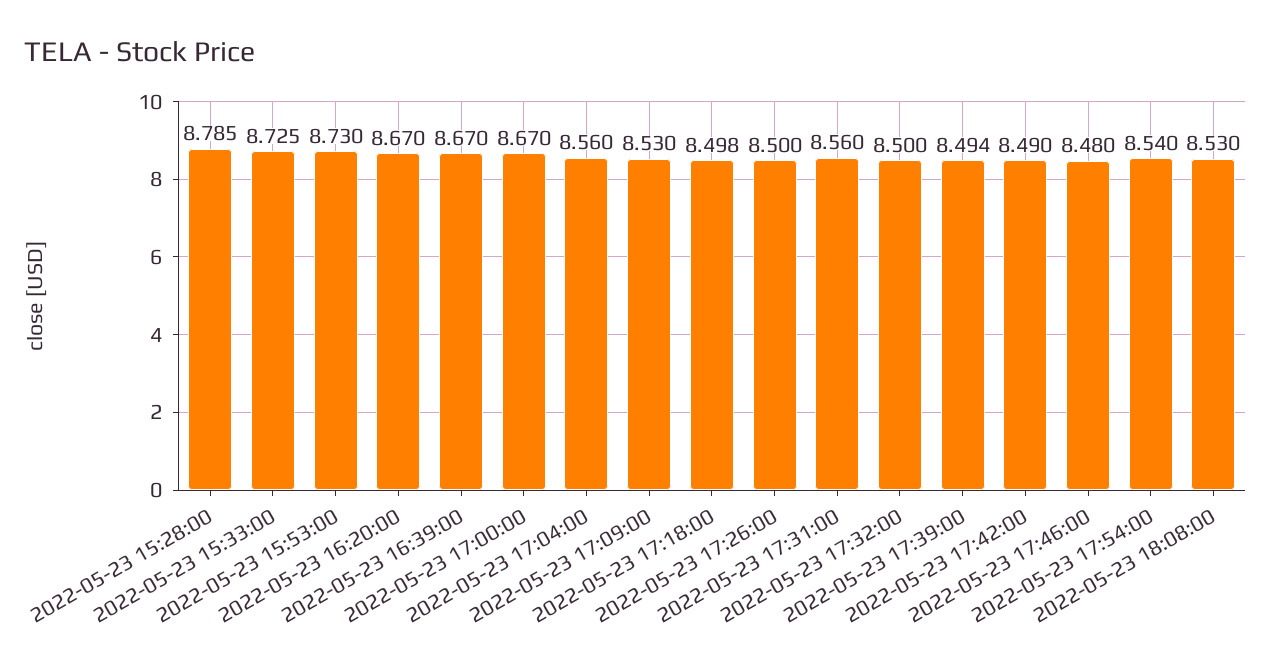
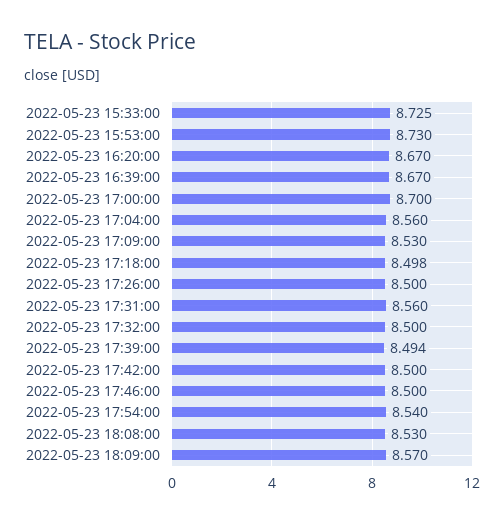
2022-05-23 15:28:00: 8.785 -> none
2022-05-23 17:00:00: 8.67 -> 8.7
2022-05-23 17:42:00: 8.49 -> 8.5
2022-05-23 17:46:00: 8.48 -> 8.5
2022-05-23 18:09:00: none -> 8.57

